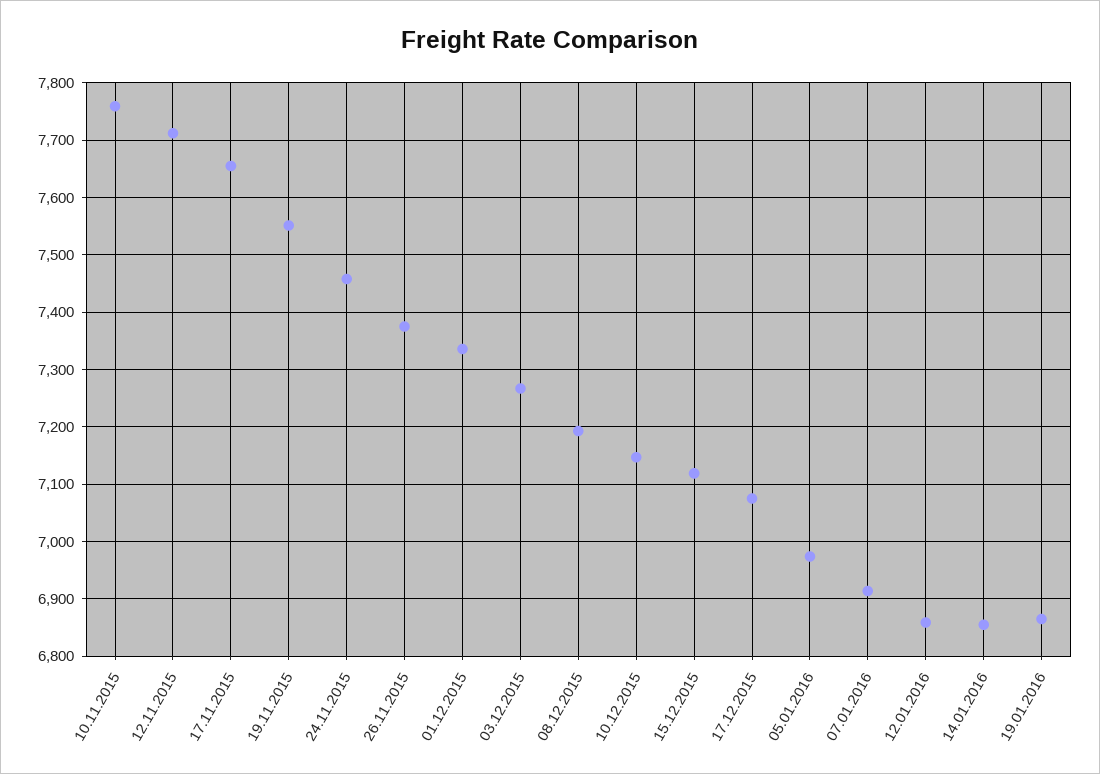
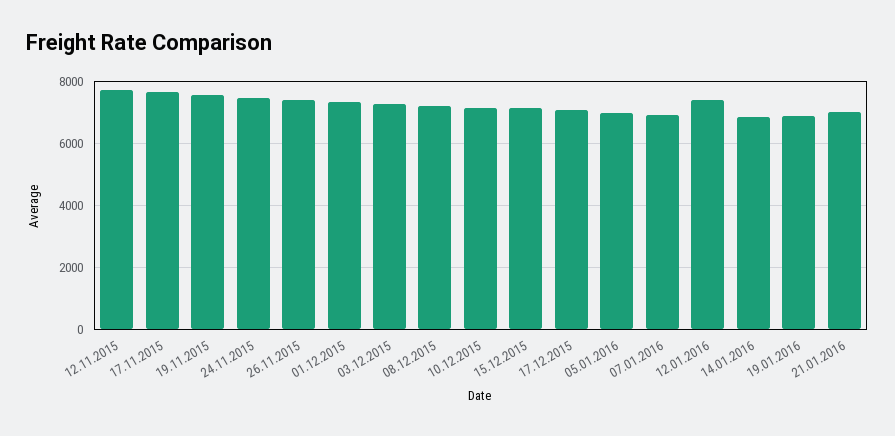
10.11.2015: 7760 -> none
12.01.2016: 6860 -> 7400
21.01.2016: none -> 7000

